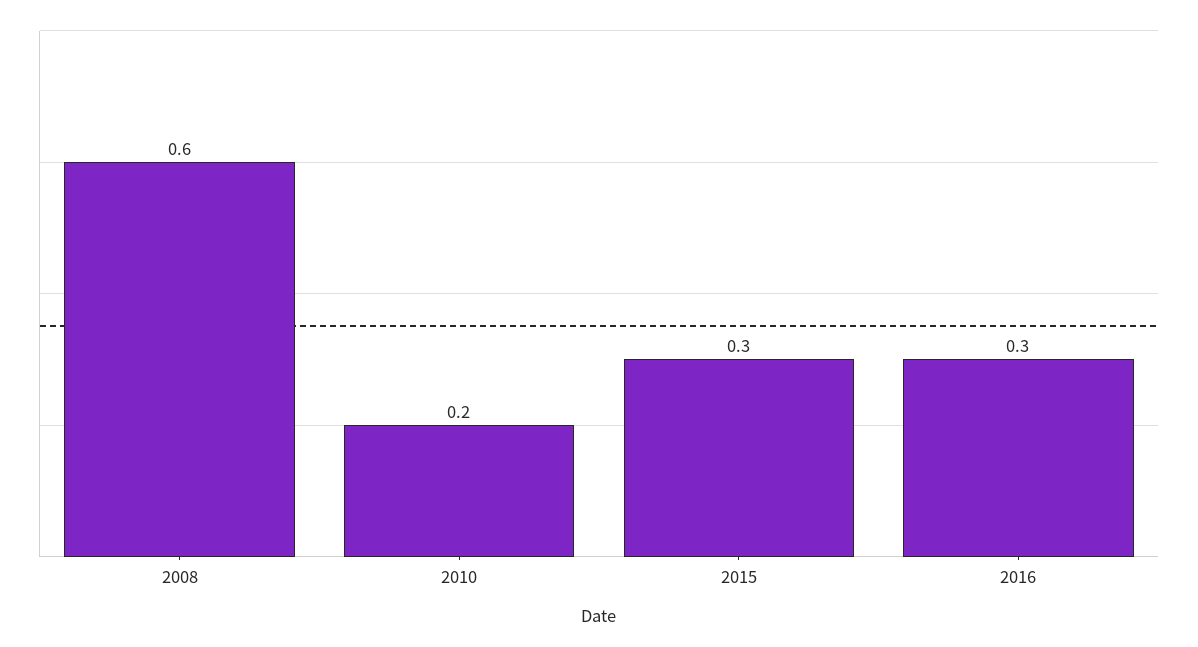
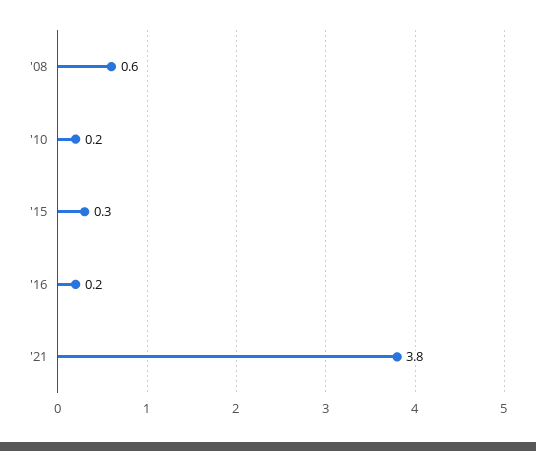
2016: 0.3 -> 0.2
'21: none -> 3.8

